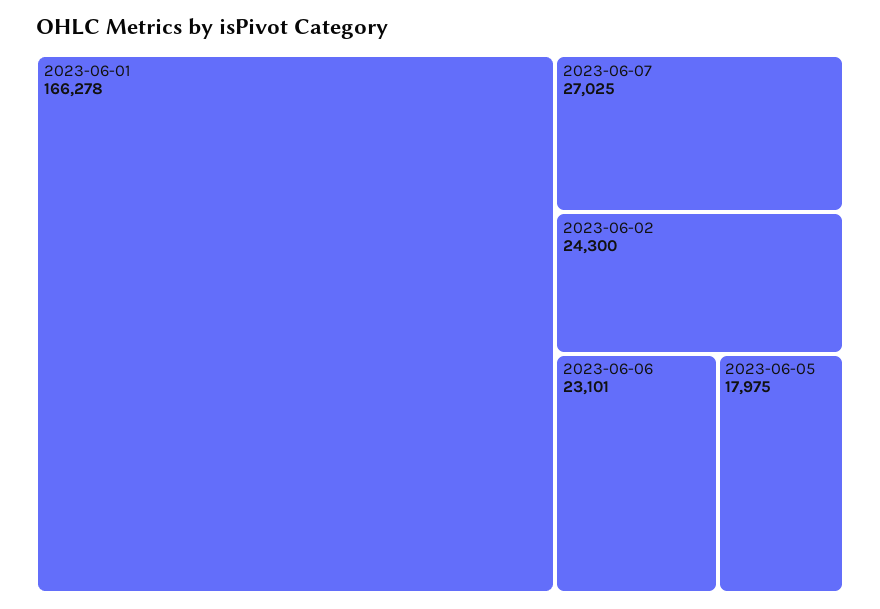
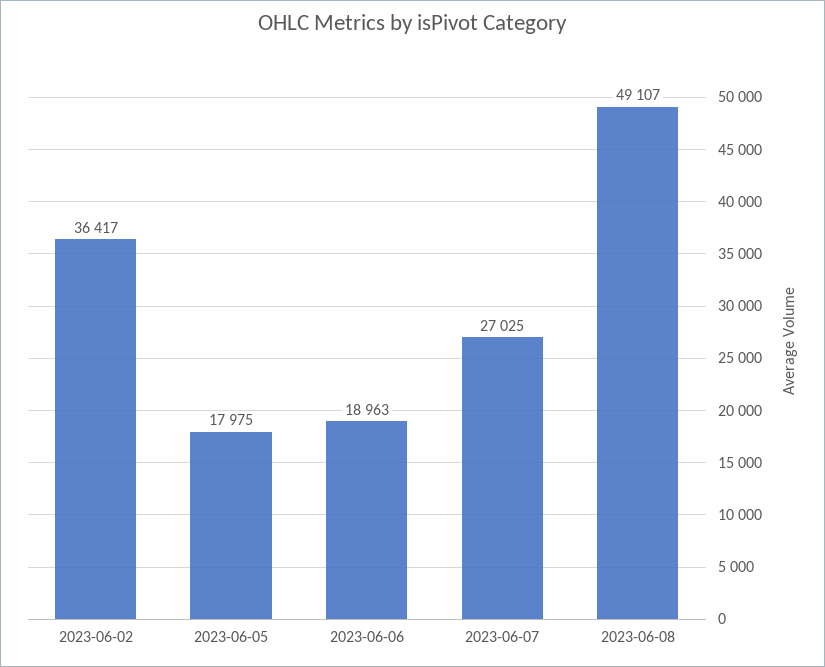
2023-06-01: 166278 -> none
2023-06-02: 24300 -> 36417
2023-06-06: 23101 -> 18963
2023-06-08: none -> 49107

